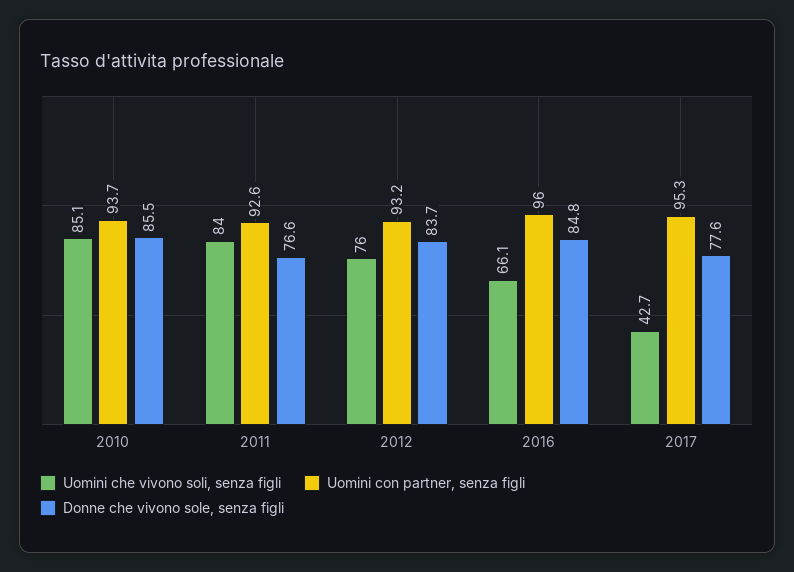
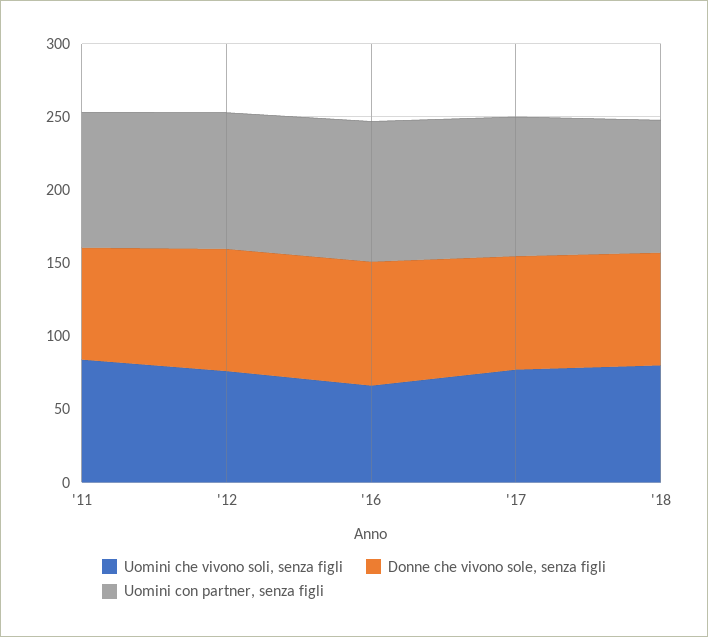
Uomini che vivono soli, senza figli, 2010: 85.1 -> none
Uomini con partner, senza figli, 2010: 93.7 -> none
Donne che vivono sole, senza figli, 2010: 85.5 -> none
Uomini che vivono soli, senza figli, 2017: 42.7 -> 80
Uomini che vivono soli, senza figli, '18: none -> 80
Donne che vivono sole, senza figli, '18: none -> 80
Uomini con partner, senza figli, '18: none -> 90

